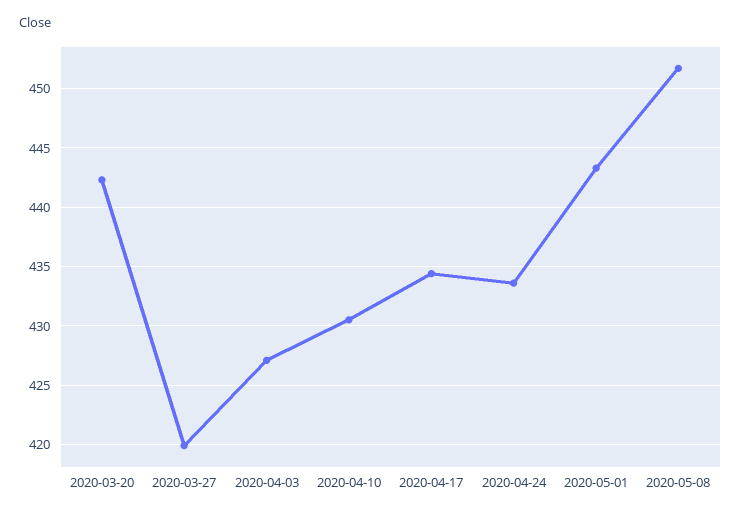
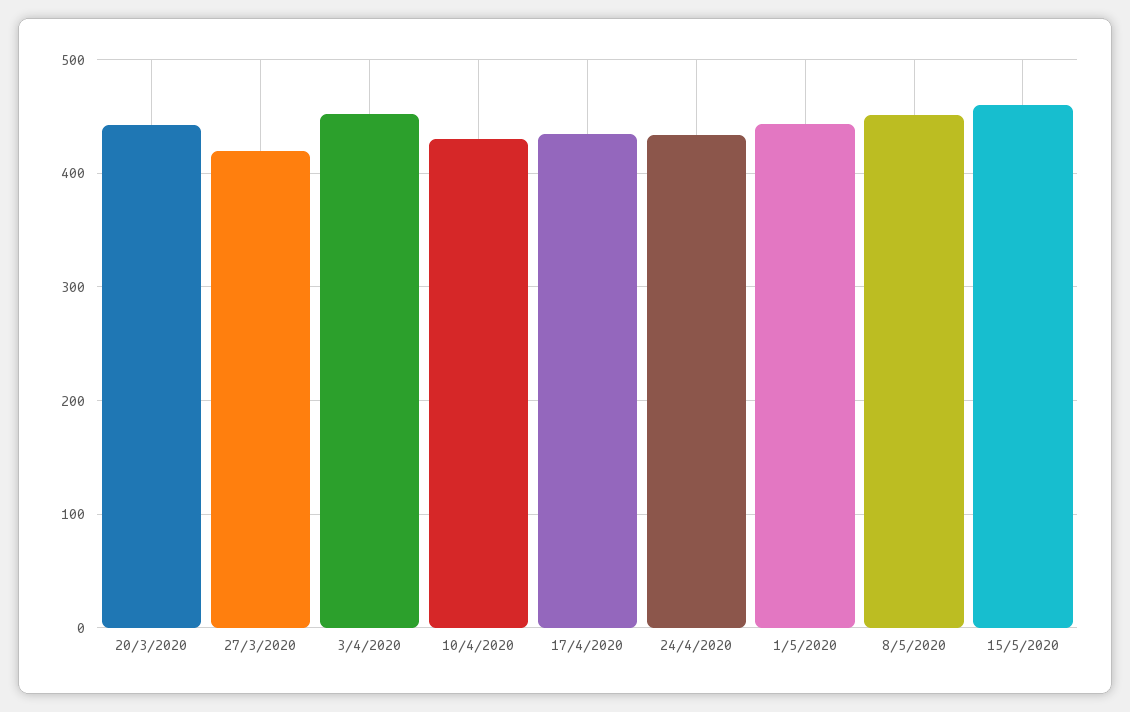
2020-04-03: 427 -> 450
15/5/2020: none -> 460

